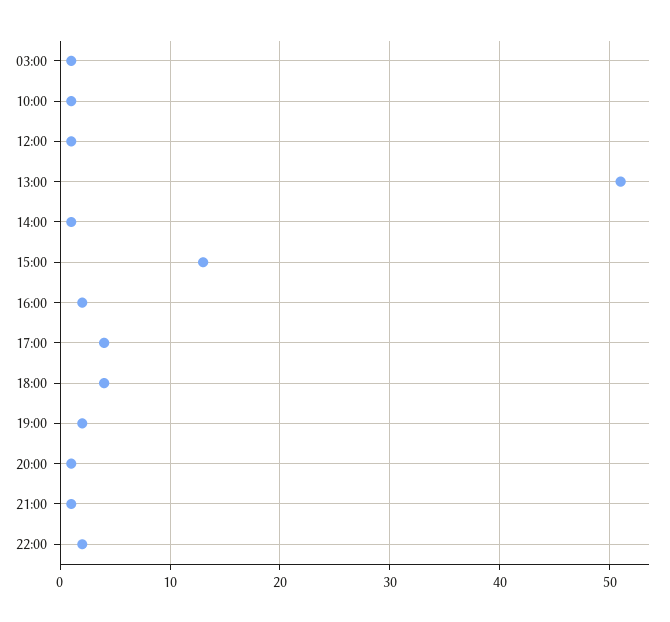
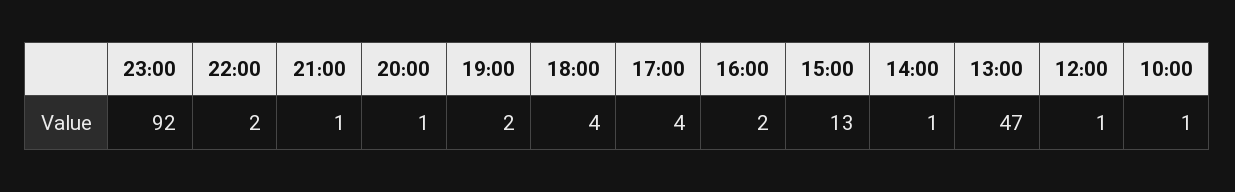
03:00: 1 -> none
13:00: 51 -> 47
23:00: none -> 92

